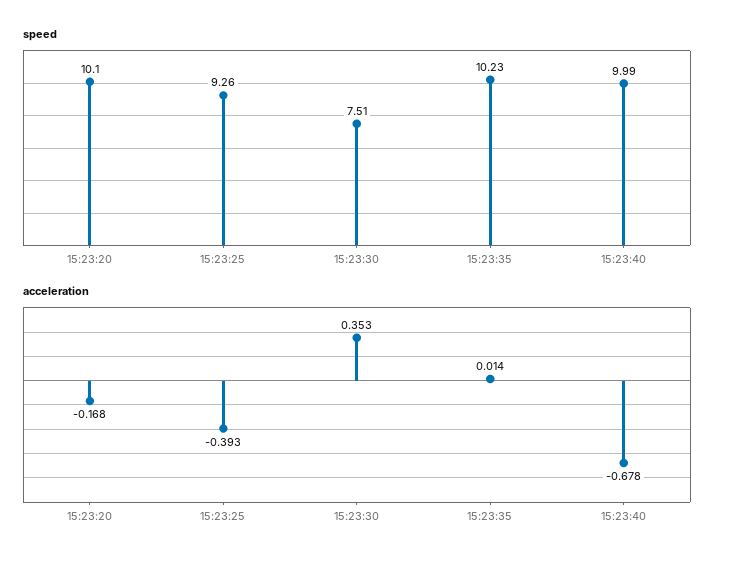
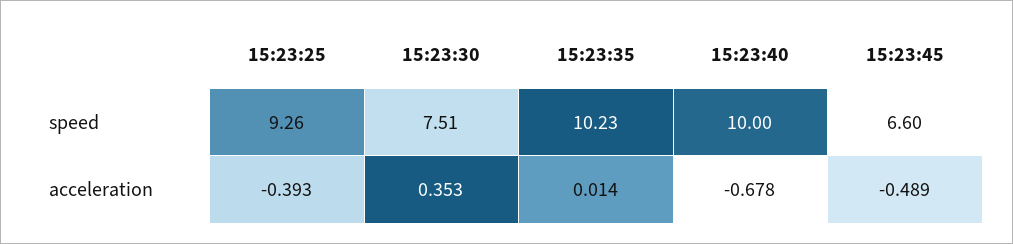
speed, 15:23:20: 10.1 -> none
speed, 15:23:40: 9.99 -> 10
acceleration, 15:23:20: -0.168 -> none
speed, 15:23:45: none -> 6.6
acceleration, 15:23:45: none -> -0.489

